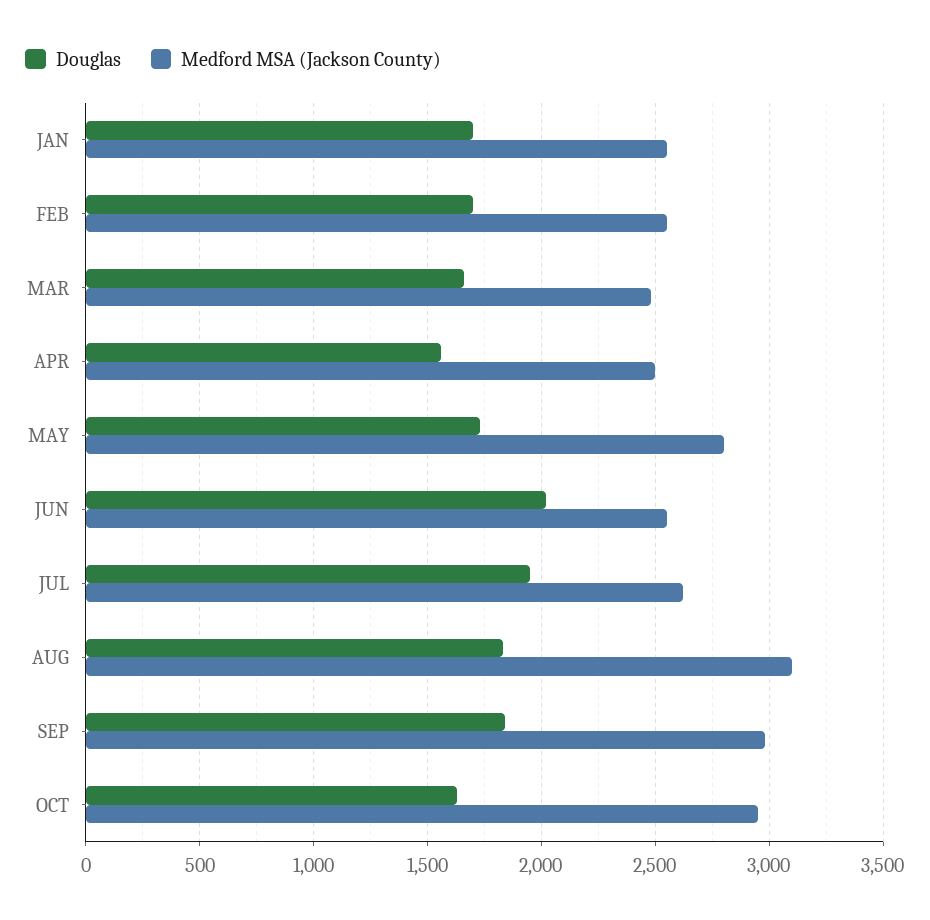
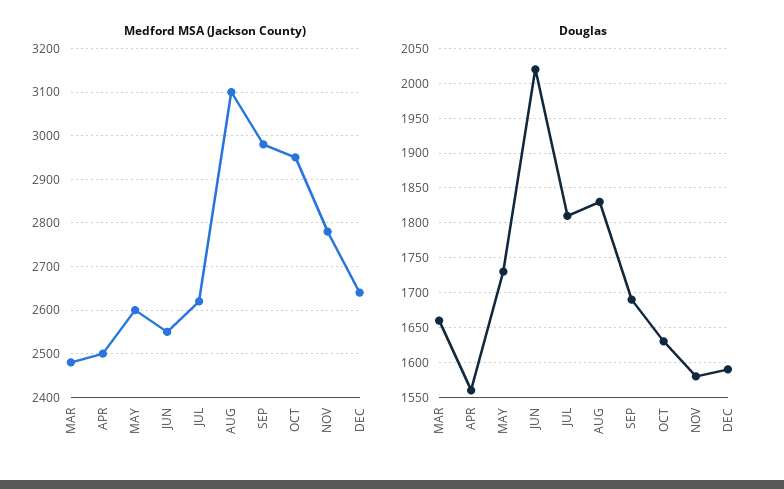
Douglas, JAN: 1700 -> none
Medford MSA (Jackson County), JAN: 2550 -> none
Douglas, FEB: 1700 -> none
Medford MSA (Jackson County), FEB: 2550 -> none
Medford MSA (Jackson County), MAY: 2800 -> 2600
Douglas, JUL: 1950 -> 1810
Douglas, SEP: 1850 -> 1690
Medford MSA (Jackson County), NOV: none -> 2780
Medford MSA (Jackson County), DEC: none -> 2640
Douglas, NOV: none -> 1580
Douglas, DEC: none -> 1590

